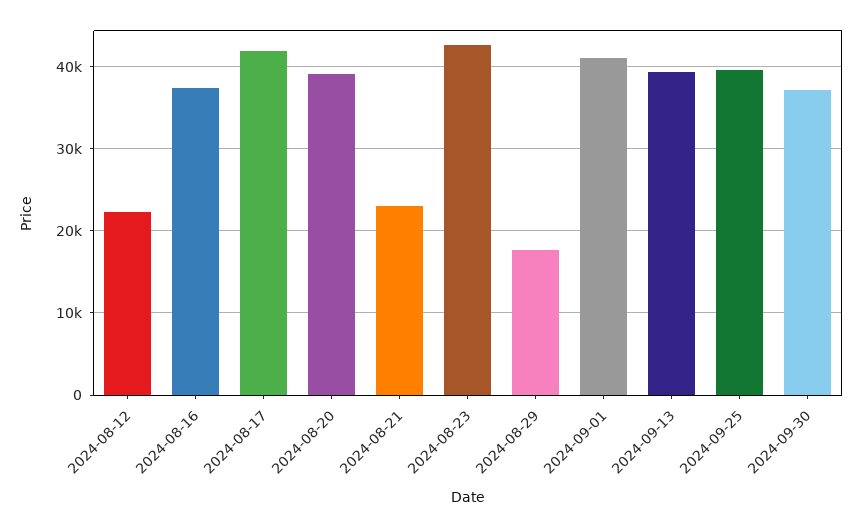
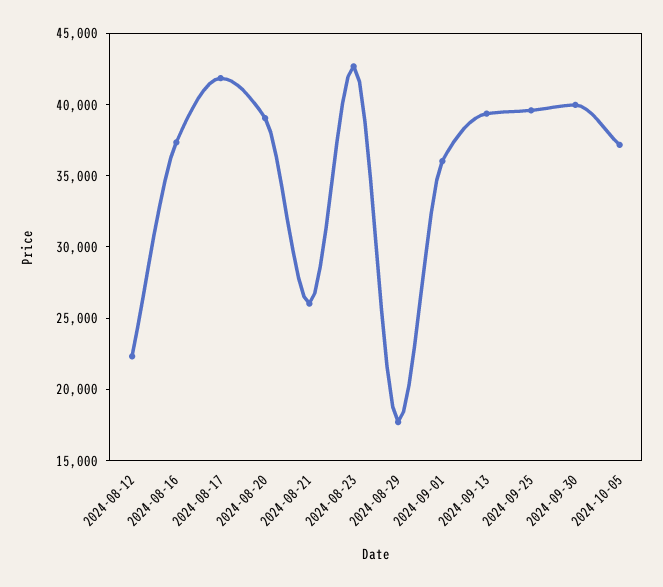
2024-08-21: 23000 -> 26000
2024-09-01: 41000 -> 36000
2024-09-30: 37000 -> 40000
2024-10-05: none -> 37000

